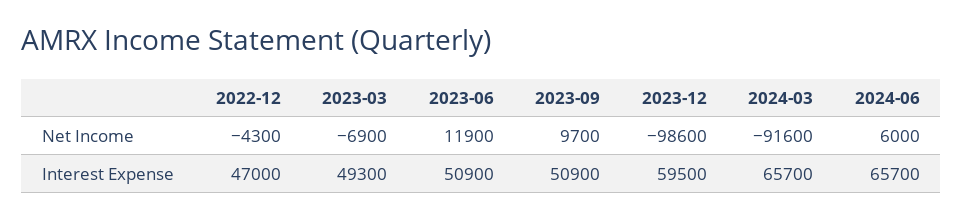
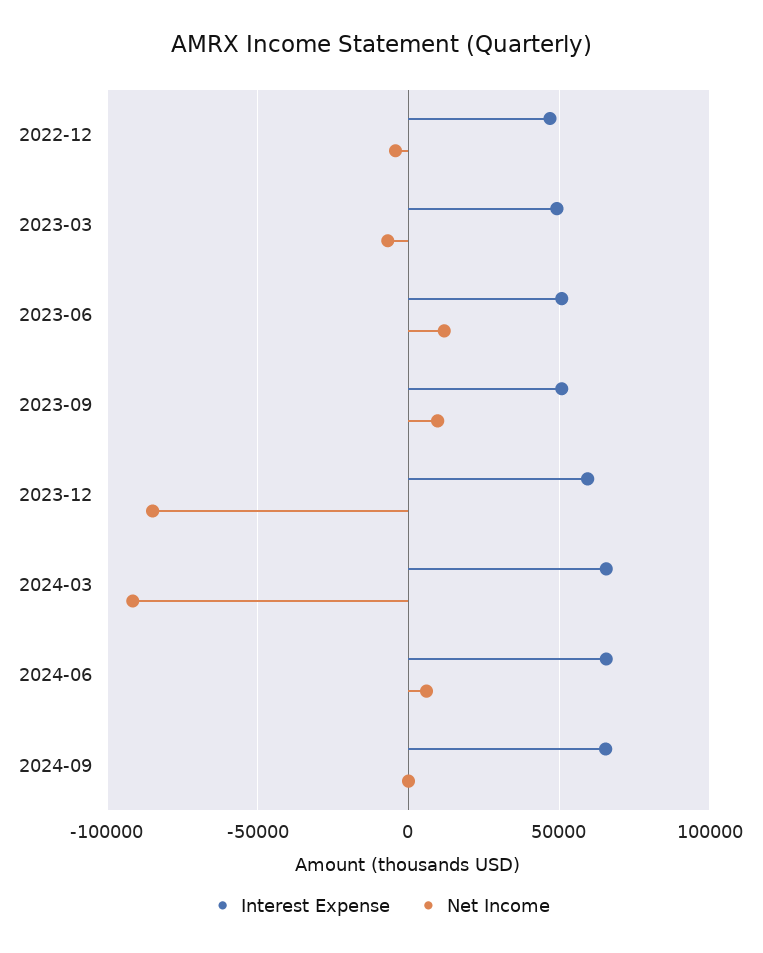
Net Income, 2023-12: -98600 -> -85000
Interest Expense, 2024-09: none -> 65000
Net Income, 2024-09: none -> 0

